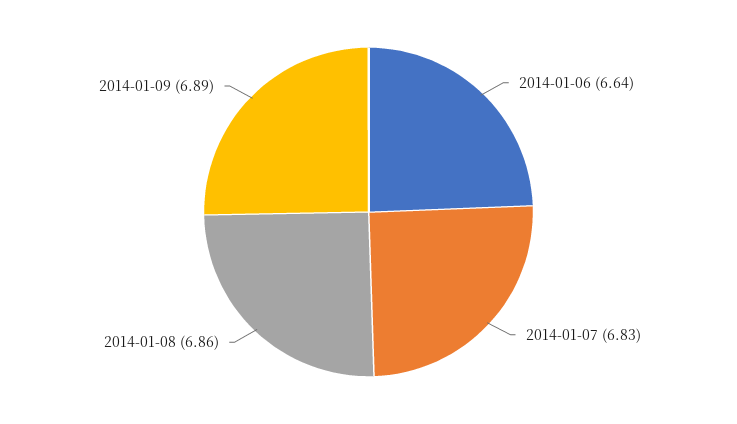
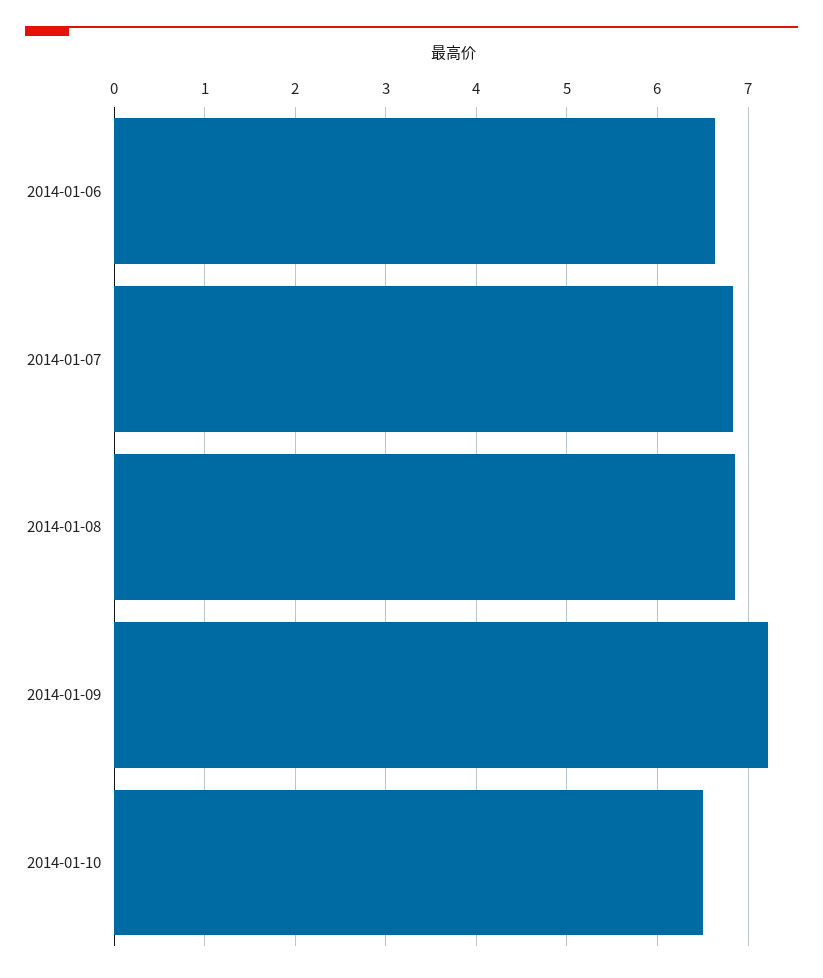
2014-01-09: 6.89 -> 7.2
2014-01-10: none -> 6.5

